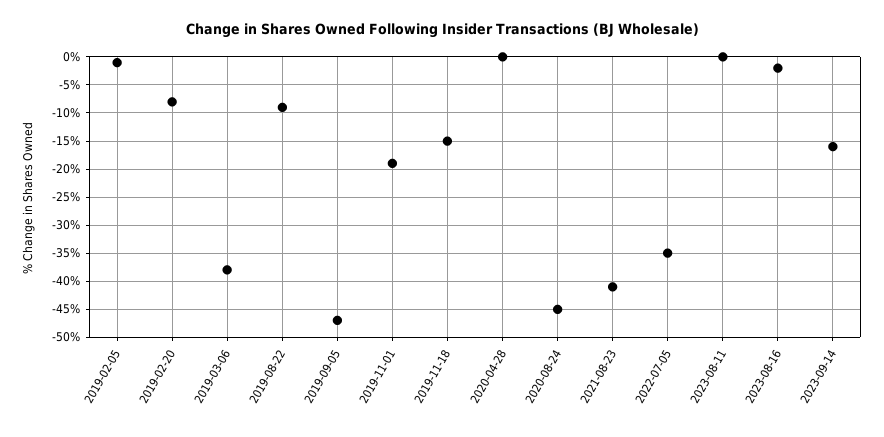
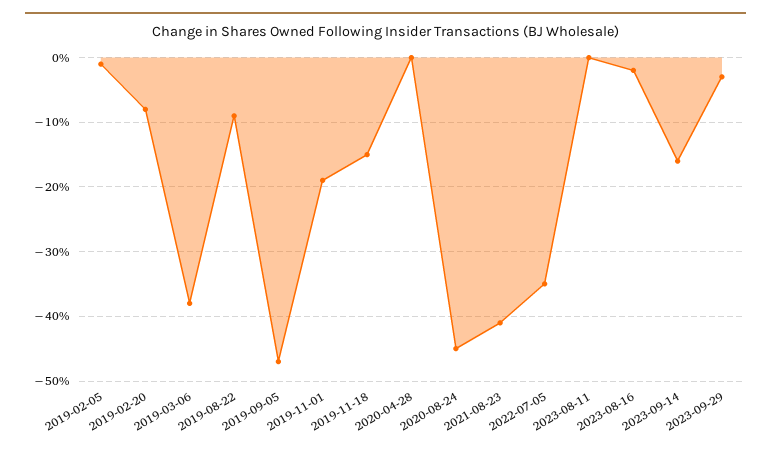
2023-09-29: none -> -3

